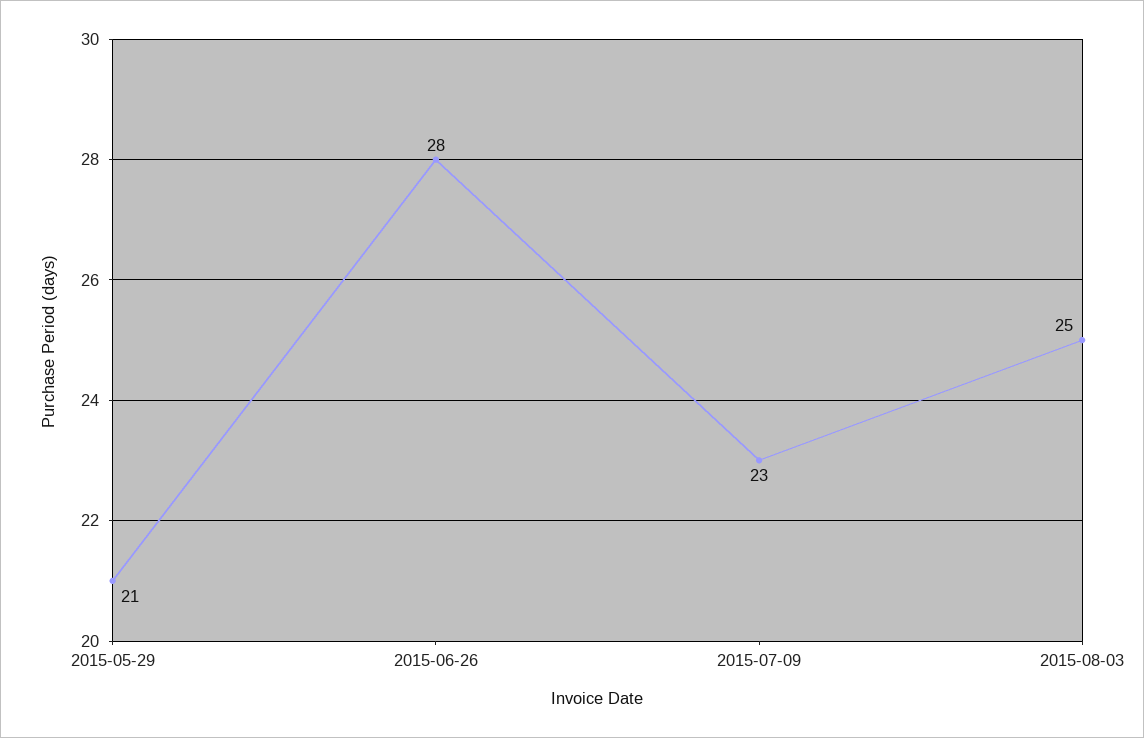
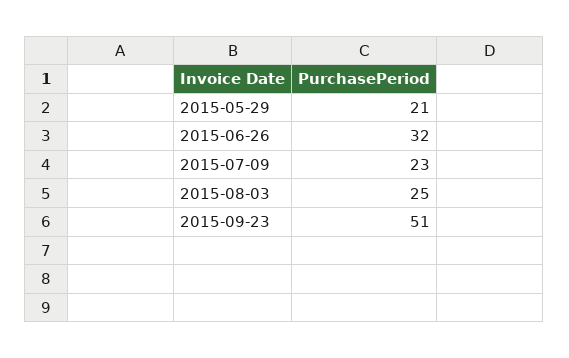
2015-06-26: 28 -> 32
2015-09-23: none -> 51

